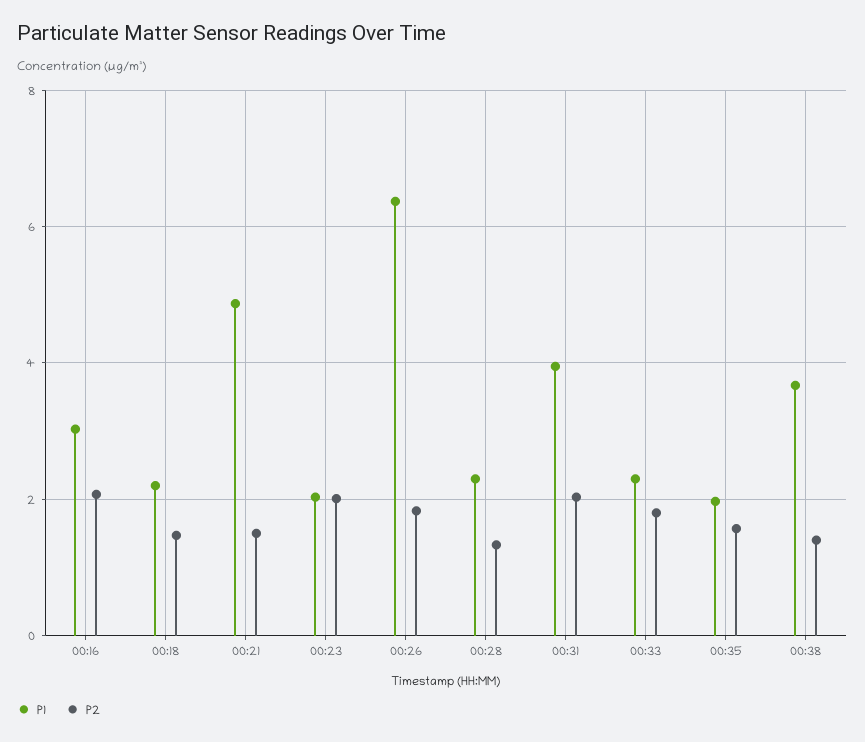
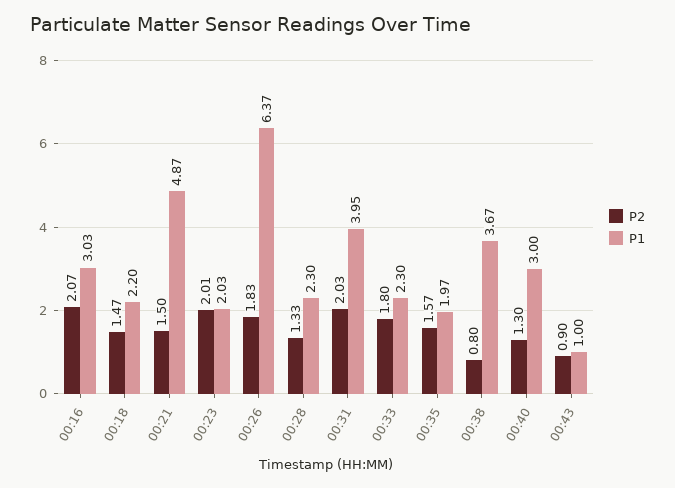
P2, 00:38: 1.4 -> 0.8
P2, 00:40: none -> 1.3
P1, 00:40: none -> 3
P2, 00:43: none -> 0.9
P1, 00:43: none -> 1

